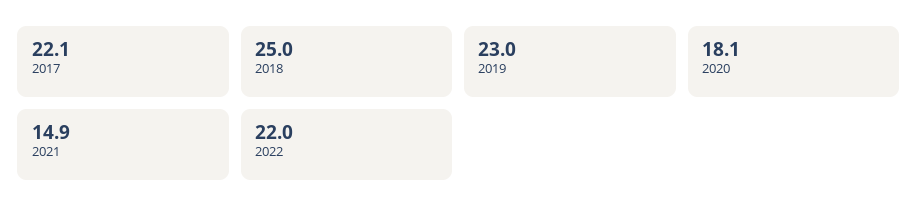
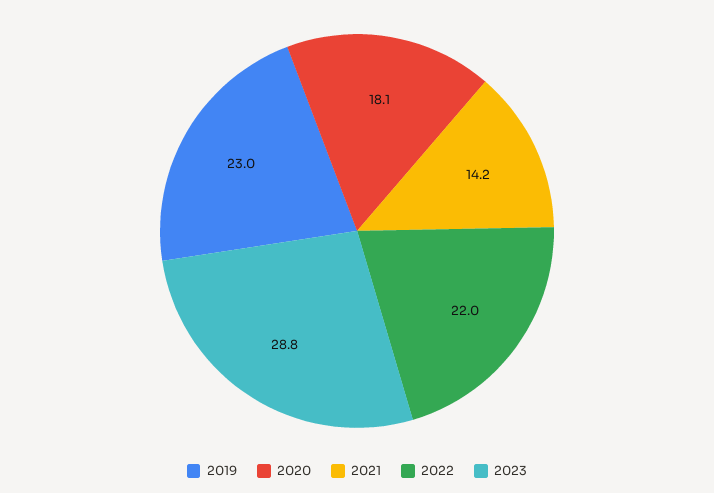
2017: 22.1 -> none
2018: 25 -> none
2021: 14.9 -> 14.2
2023: none -> 28.8

